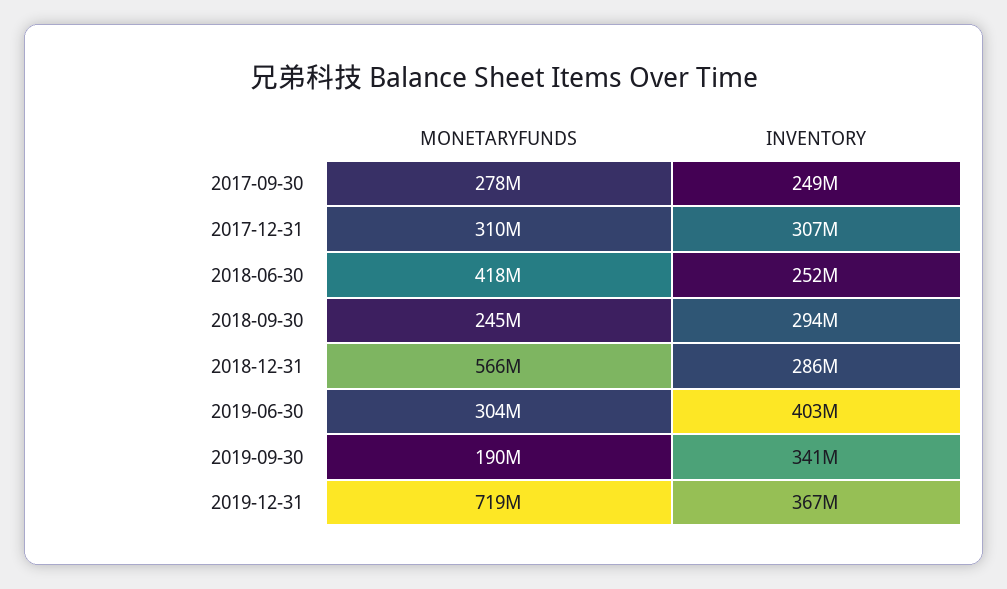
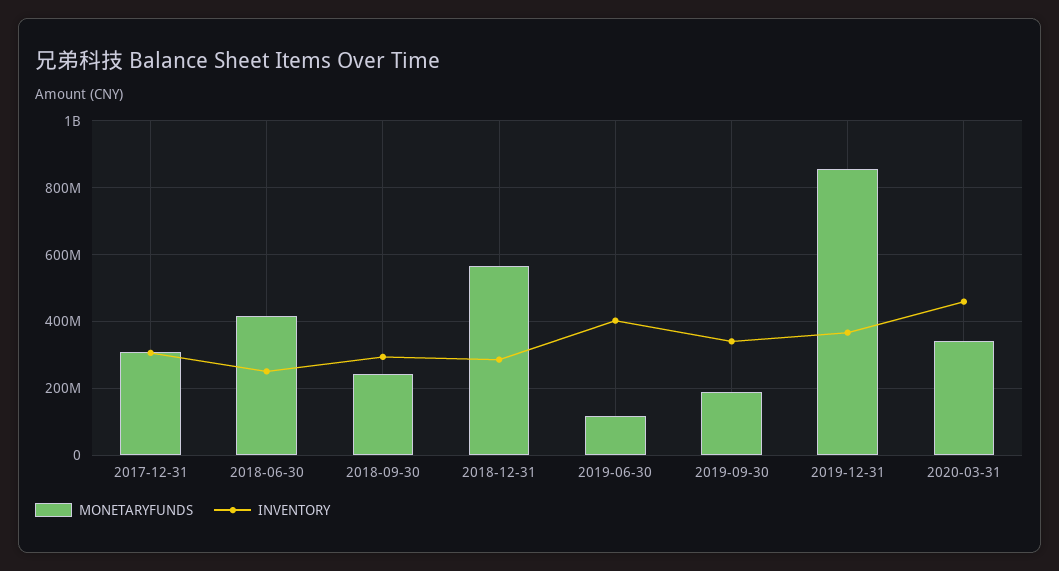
MONETARYFUNDS, 2017-09-30: 278000000 -> none
INVENTORY, 2017-09-30: 249000000 -> none
MONETARYFUNDS, 2019-06-30: 304000000 -> 120000000
MONETARYFUNDS, 2019-12-31: 719000000 -> 860000000
MONETARYFUNDS, 2020-03-31: none -> 340000000
INVENTORY, 2020-03-31: none -> 460000000

